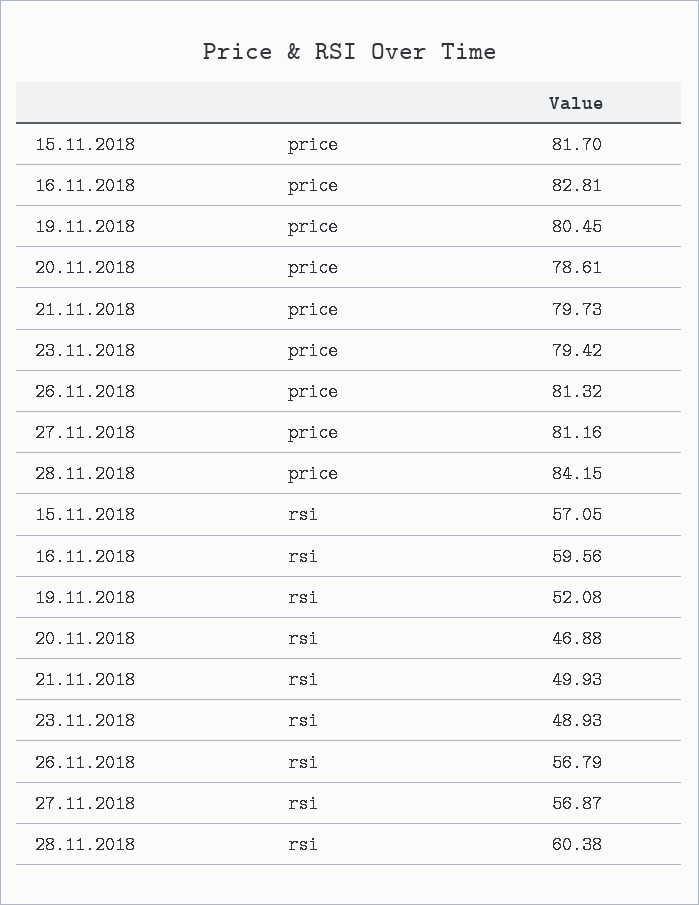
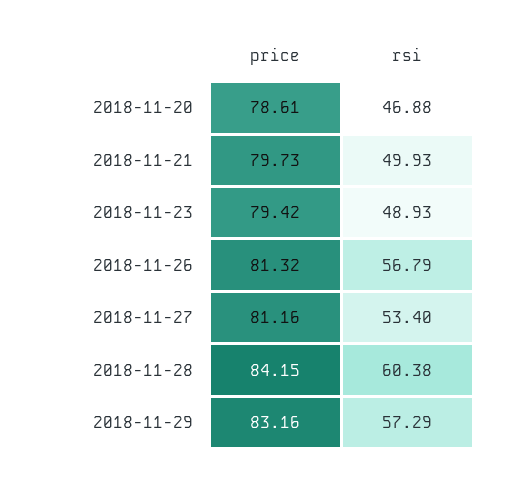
15.11.2018, price: 81.7 -> none
16.11.2018, price: 82.81 -> none
19.11.2018, price: 80.45 -> none
15.11.2018, rsi: 57.05 -> none
16.11.2018, rsi: 59.56 -> none
19.11.2018, rsi: 52.08 -> none
27.11.2018, rsi: 56.87 -> 53.4
2018-11-29, price: none -> 83.16
2018-11-29, rsi: none -> 57.29

